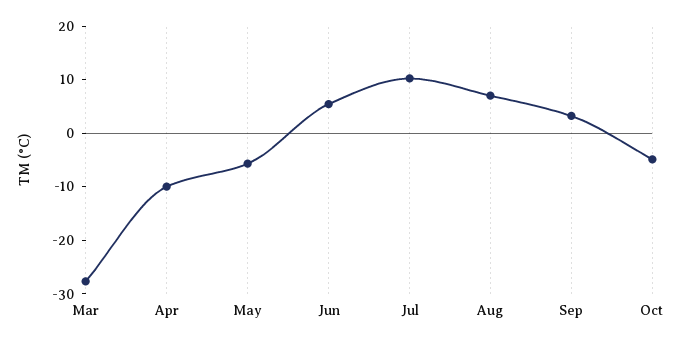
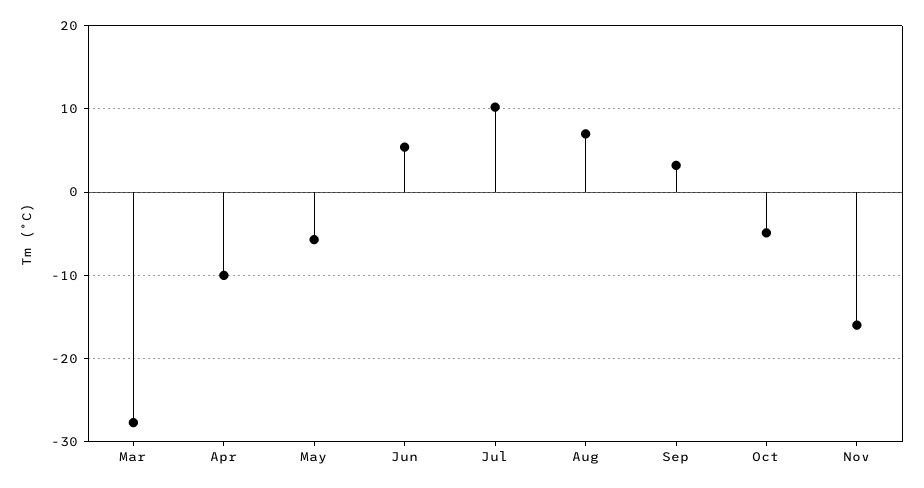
Nov: none -> -16

